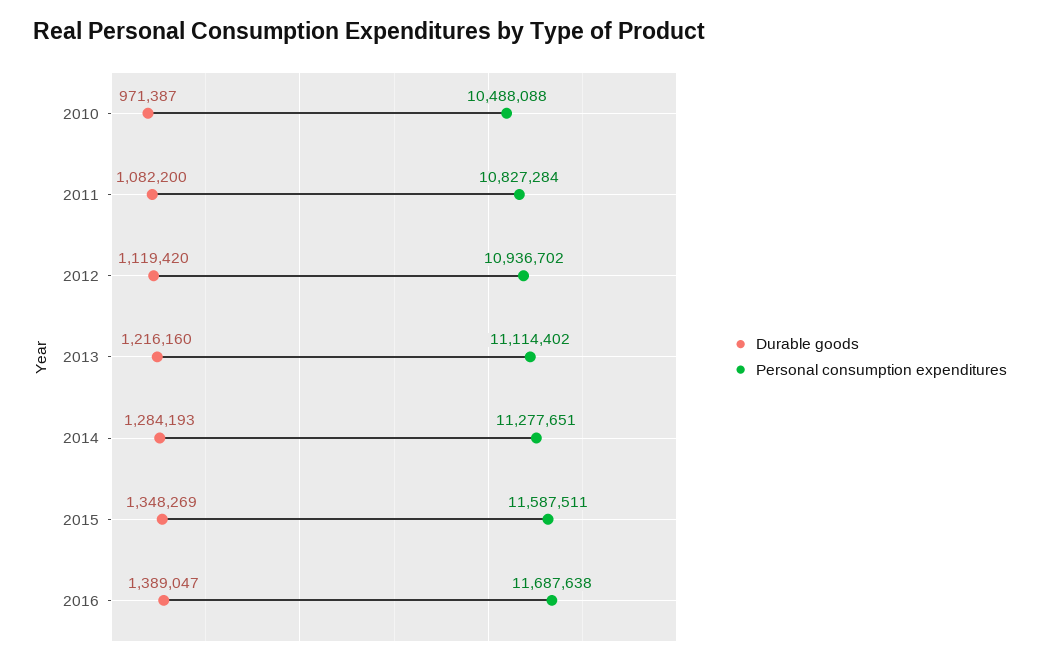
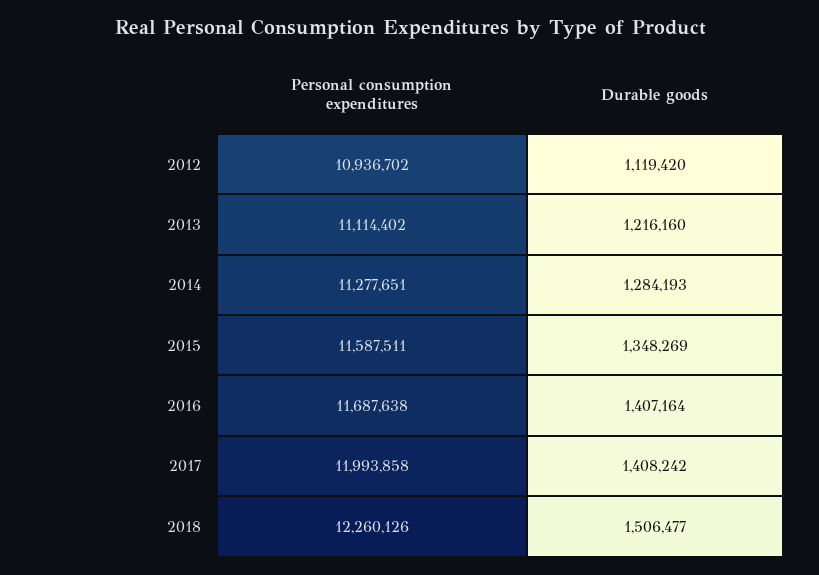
Durable goods, 2010: 971387 -> none
Personal consumption expenditures, 2010: 10488088 -> none
Durable goods, 2011: 1082200 -> none
Personal consumption expenditures, 2011: 10827284 -> none
Durable goods, 2016: 1389047 -> 1407164
Personal consumption expenditures, 2017: none -> 11993858
Durable goods, 2017: none -> 1408242
Personal consumption expenditures, 2018: none -> 12260126
Durable goods, 2018: none -> 1506477

